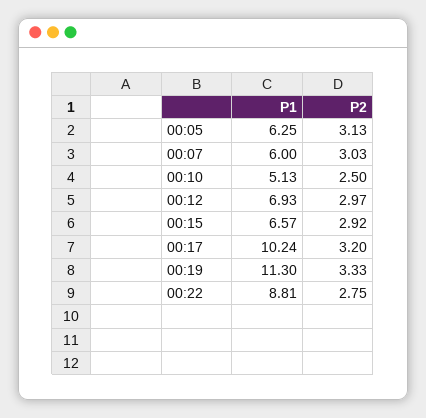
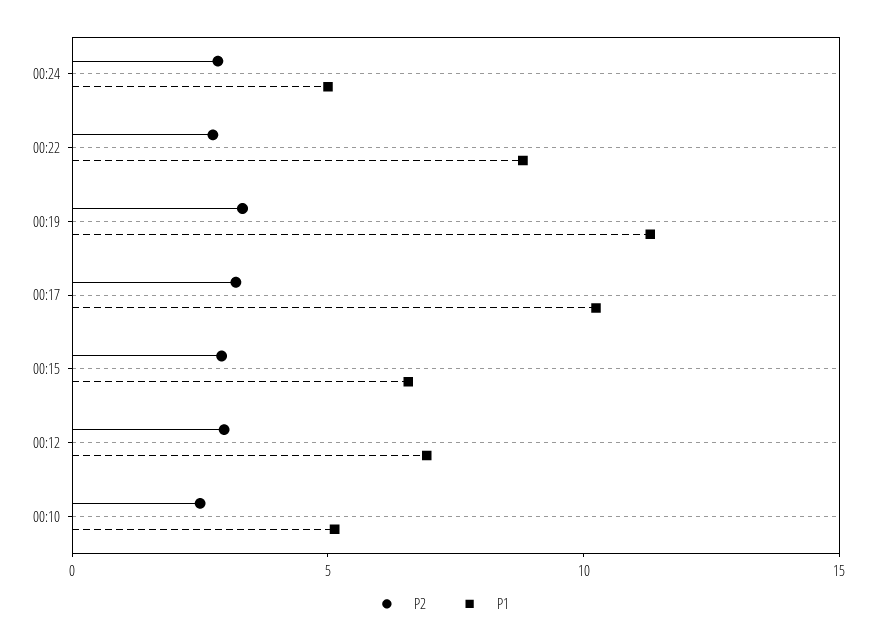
P1, 00:05: 6.25 -> none
P2, 00:05: 3.13 -> none
P1, 00:07: 6 -> none
P2, 00:07: 3.03 -> none
P2, 00:24: none -> 3
P1, 00:24: none -> 5

